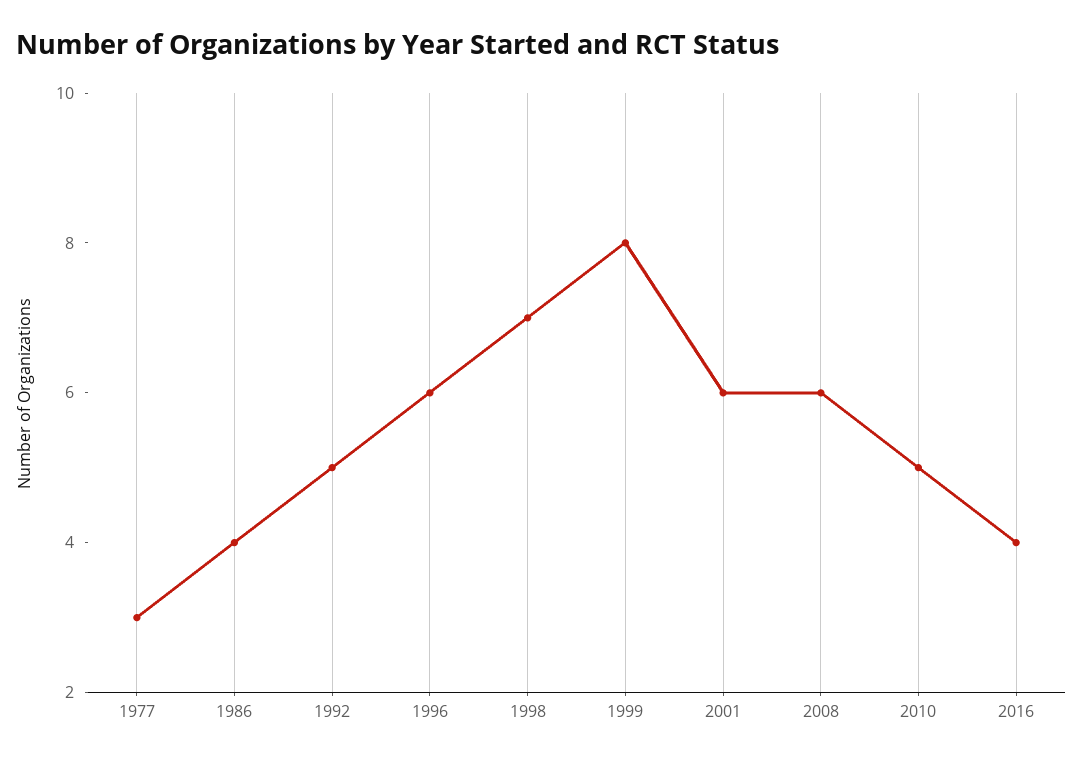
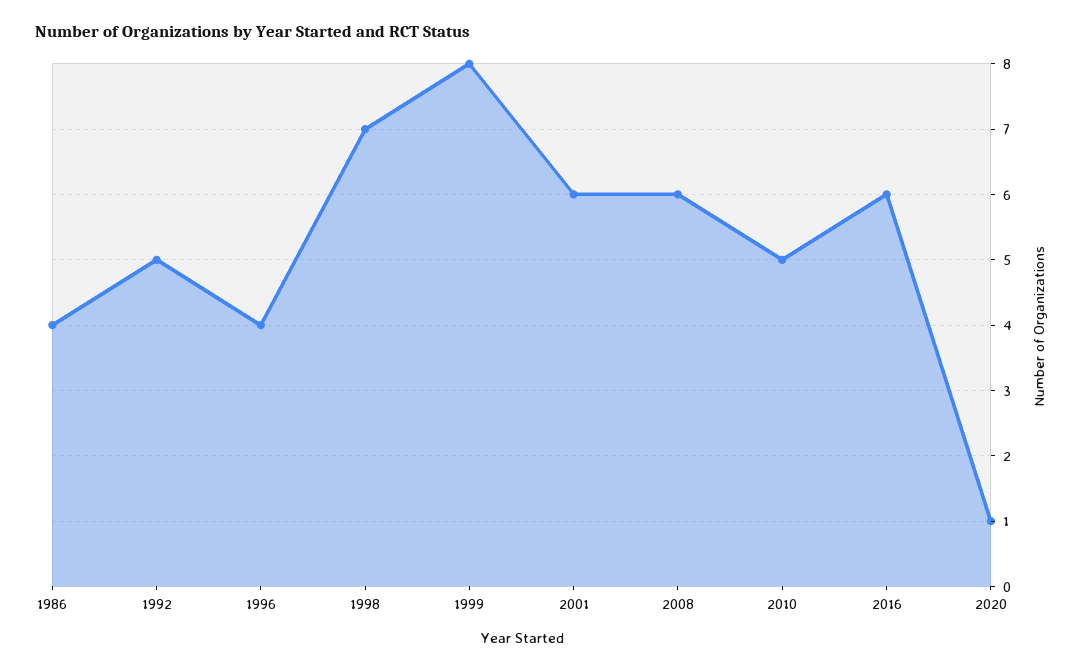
1977: 3 -> none
1996: 6 -> 4
2016: 4 -> 6
2020: none -> 1

